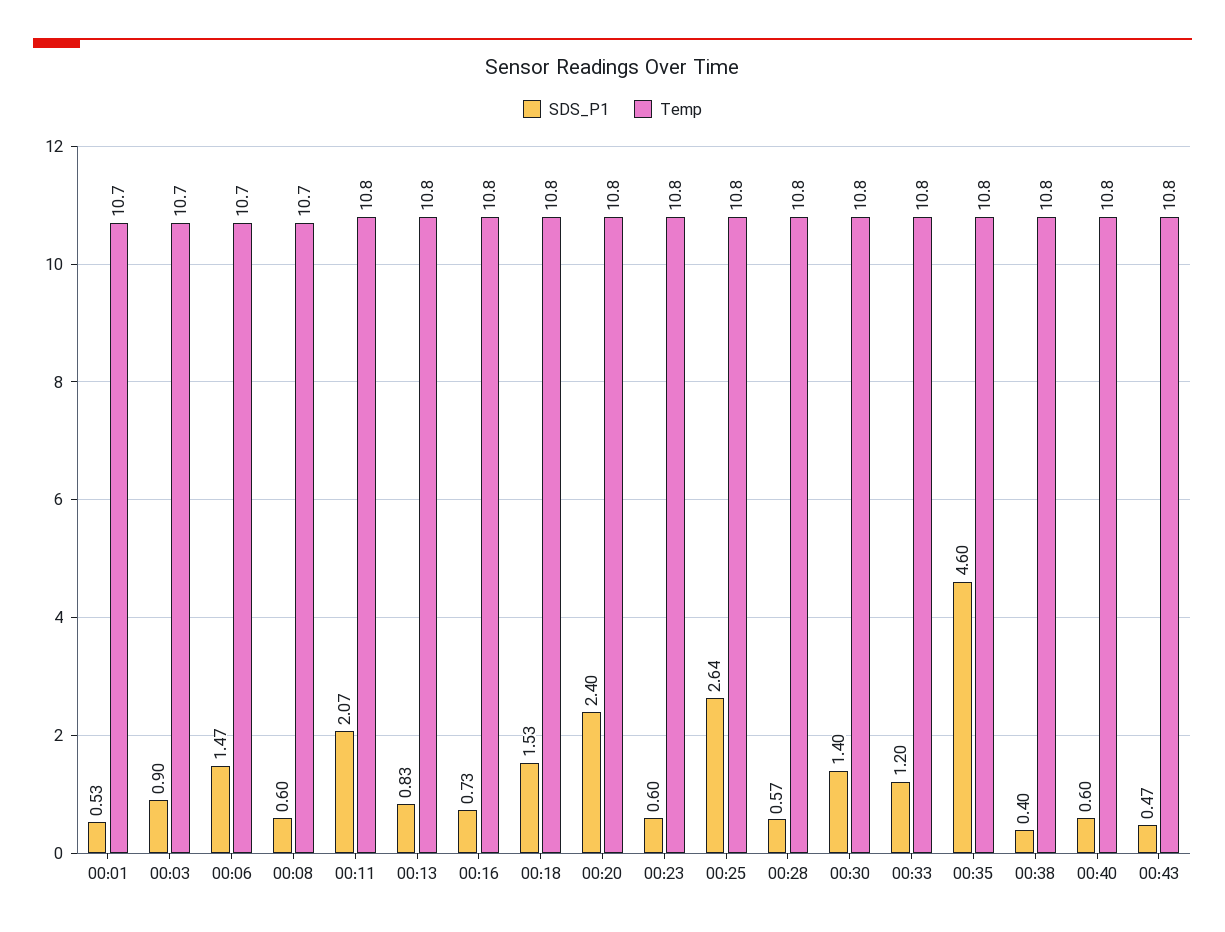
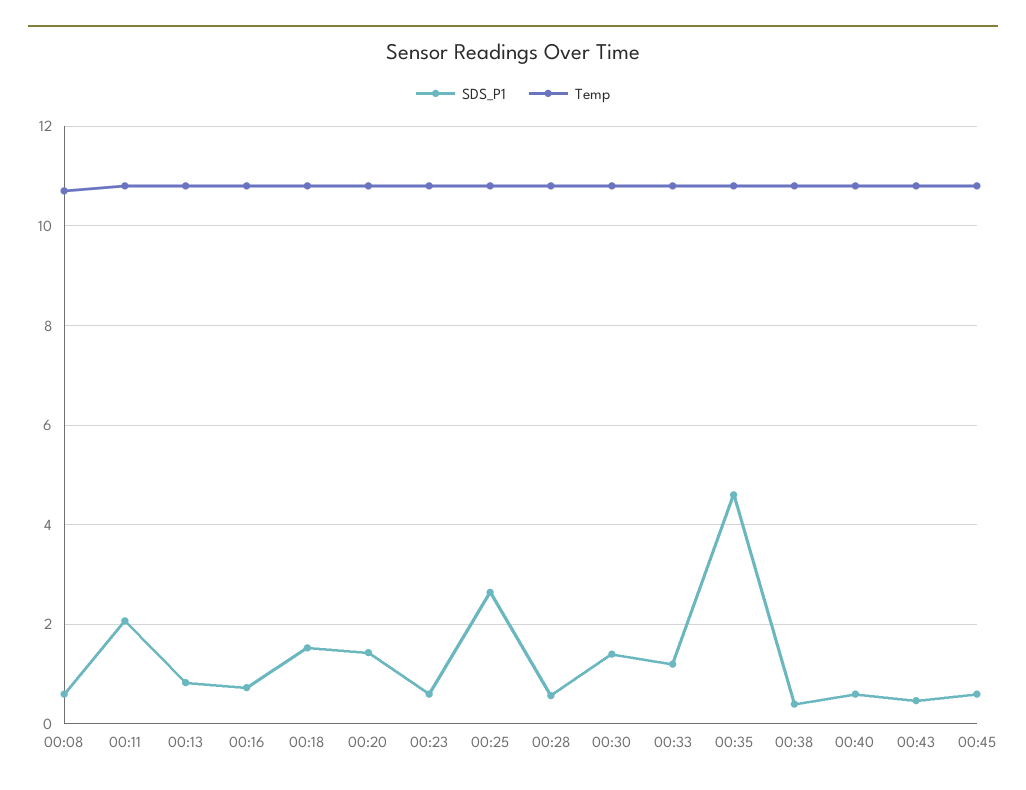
SDS_P1, 00:01: 0.53 -> none
Temp, 00:01: 10.7 -> none
SDS_P1, 00:03: 0.9 -> none
Temp, 00:03: 10.7 -> none
SDS_P1, 00:06: 1.47 -> none
Temp, 00:06: 10.7 -> none
SDS_P1, 00:20: 2.4 -> 1.4
SDS_P1, 00:45: none -> 0.6
Temp, 00:45: none -> 10.8

